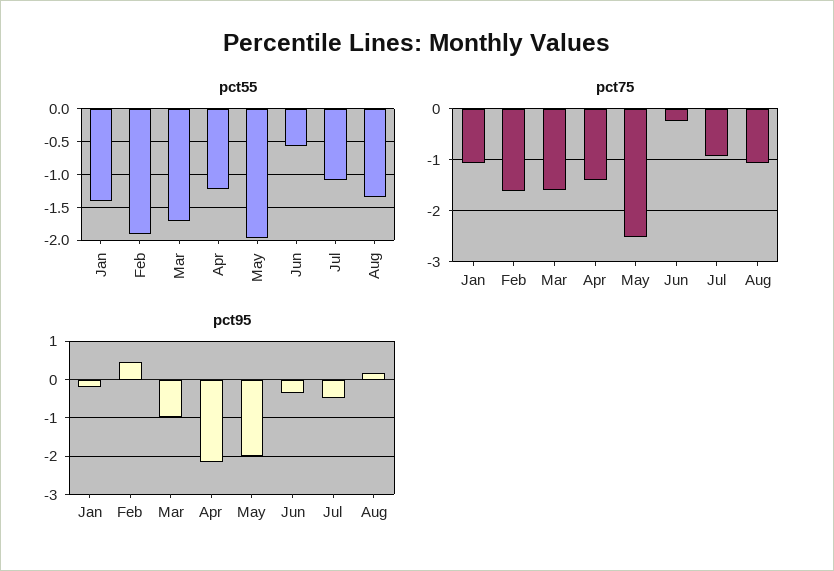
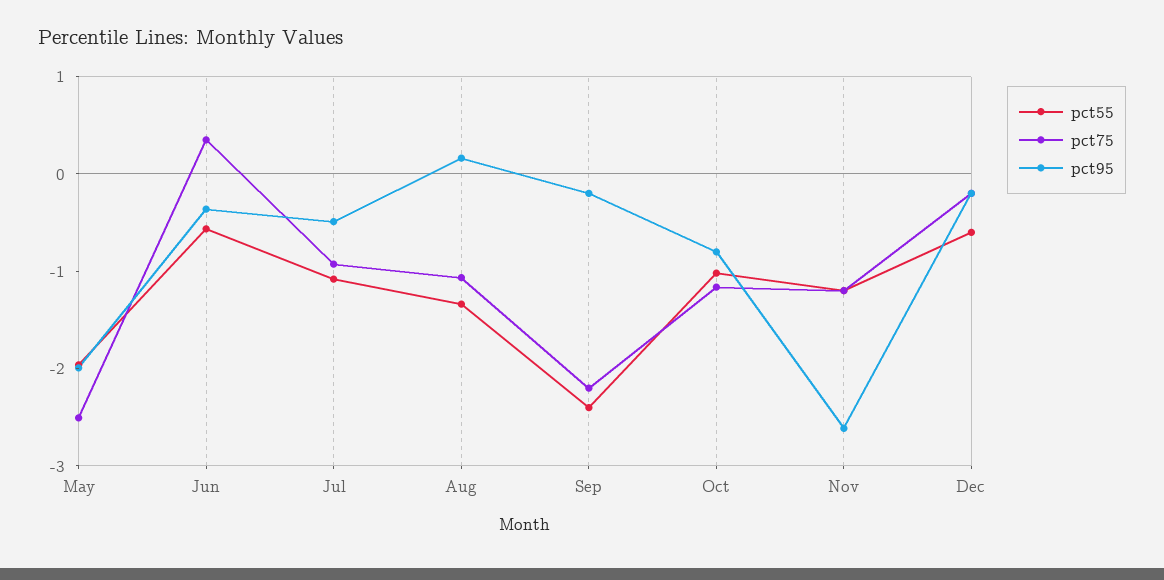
pct55, Jan: -1.4 -> none
pct55, Feb: -1.9 -> none
pct55, Mar: -1.7 -> none
pct55, Apr: -1.2 -> none
pct75, Jan: -1 -> none
pct75, Feb: -1.6 -> none
pct75, Mar: -1.6 -> none
pct75, Apr: -1.4 -> none
pct75, Jun: -0.2 -> 0.4
pct95, Jan: -0.2 -> none
pct95, Feb: 0.4 -> none
pct95, Mar: -1 -> none
pct95, Apr: -2.2 -> none
pct55, Sep: none -> -2.4
pct75, Sep: none -> -2.2
pct95, Sep: none -> -0.2
pct55, Oct: none -> -1
pct75, Oct: none -> -1.2
pct95, Oct: none -> -0.8
pct55, Nov: none -> -1.2
pct75, Nov: none -> -1.2
pct95, Nov: none -> -2.6
pct55, Dec: none -> -0.6
pct75, Dec: none -> -0.2
pct95, Dec: none -> -0.2

